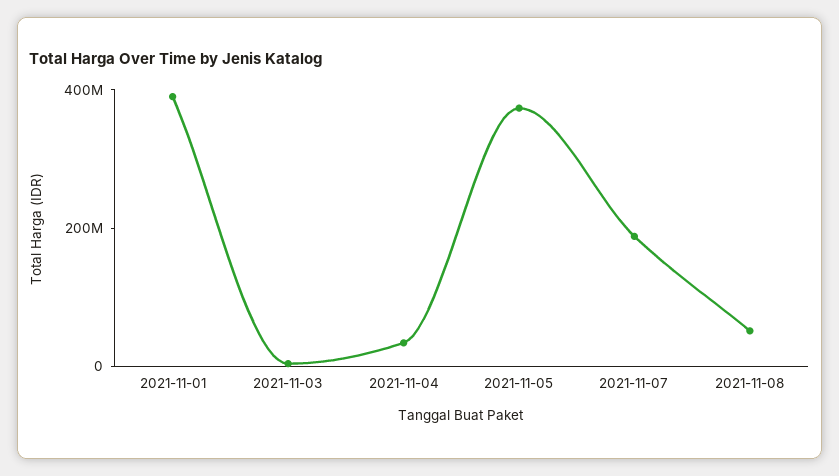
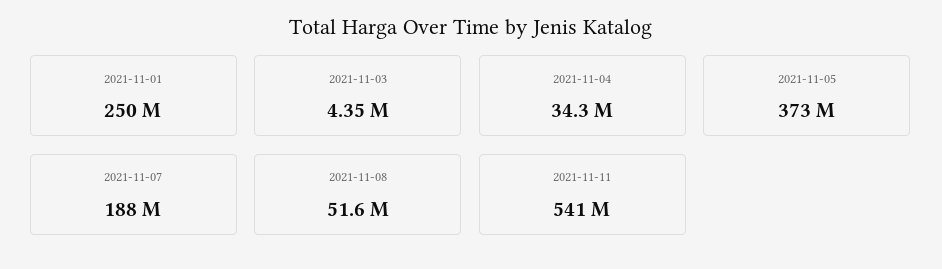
2021-11-01: 400000000 -> 250000000
2021-11-11: none -> 541000000

